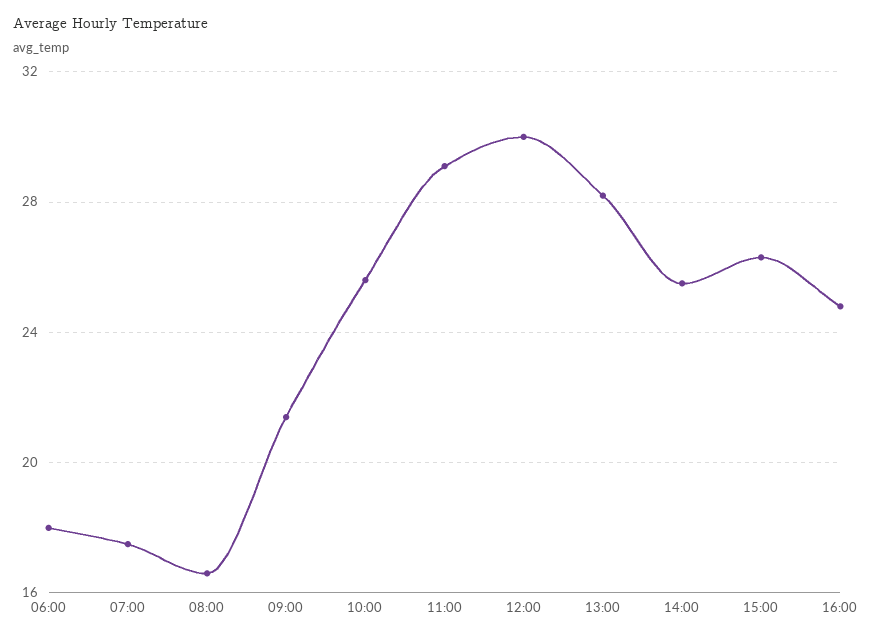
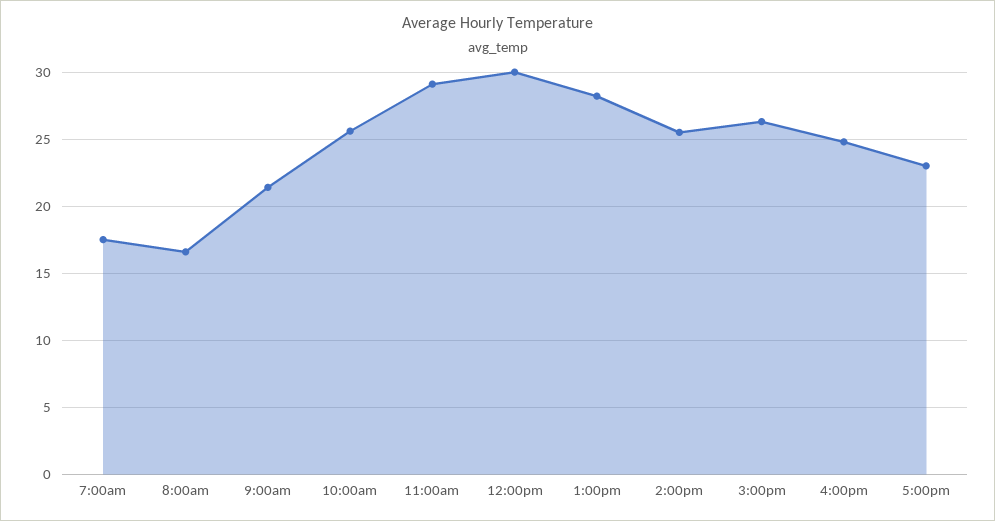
06:00: 18 -> none
5:00pm: none -> 23

